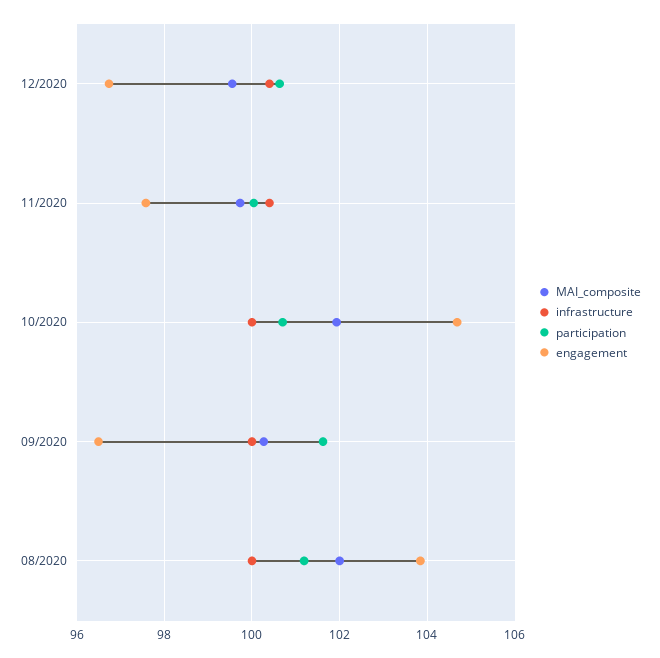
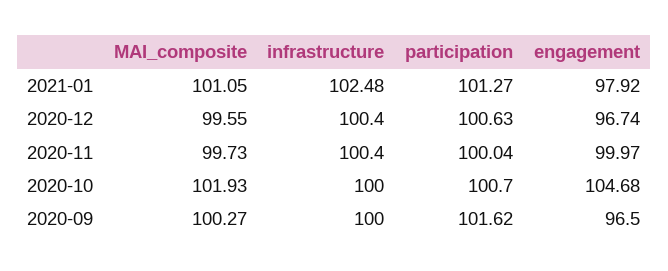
engagement, 11/2020: 97.6 -> 99.97
MAI_composite, 08/2020: 102 -> none
infrastructure, 08/2020: 100 -> none
participation, 08/2020: 101.2 -> none
engagement, 08/2020: 103.8 -> none
MAI_composite, 2021-01: none -> 101.05
infrastructure, 2021-01: none -> 102.48
participation, 2021-01: none -> 101.27
engagement, 2021-01: none -> 97.92

